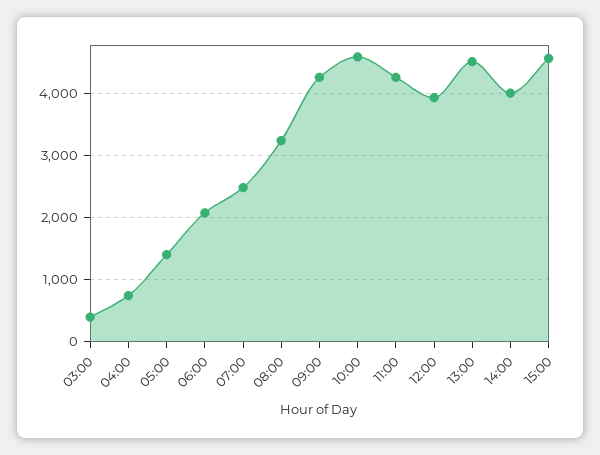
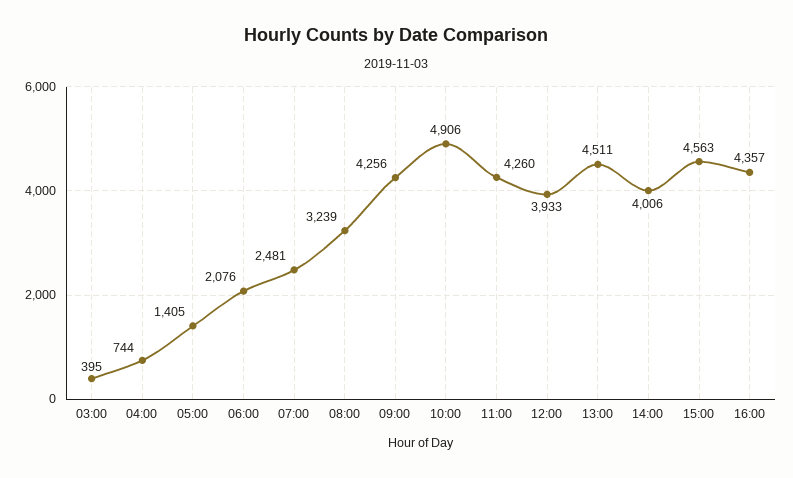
10:00: 4600 -> 4906
16:00: none -> 4357

